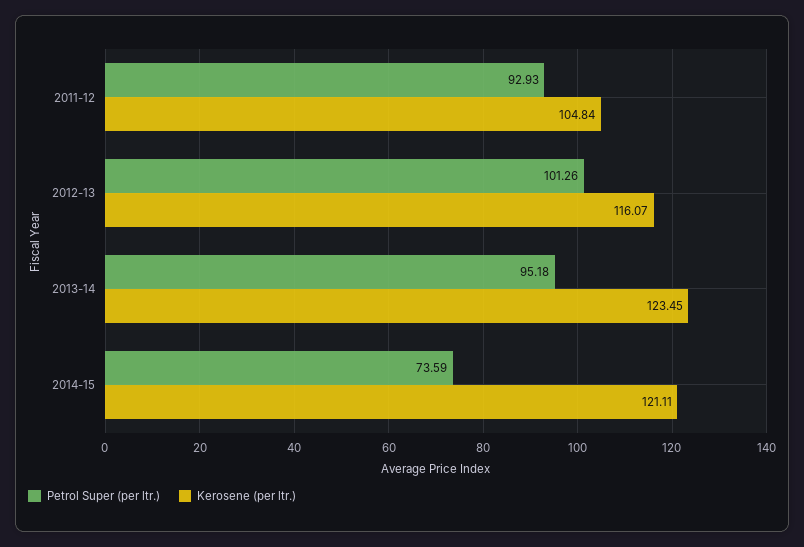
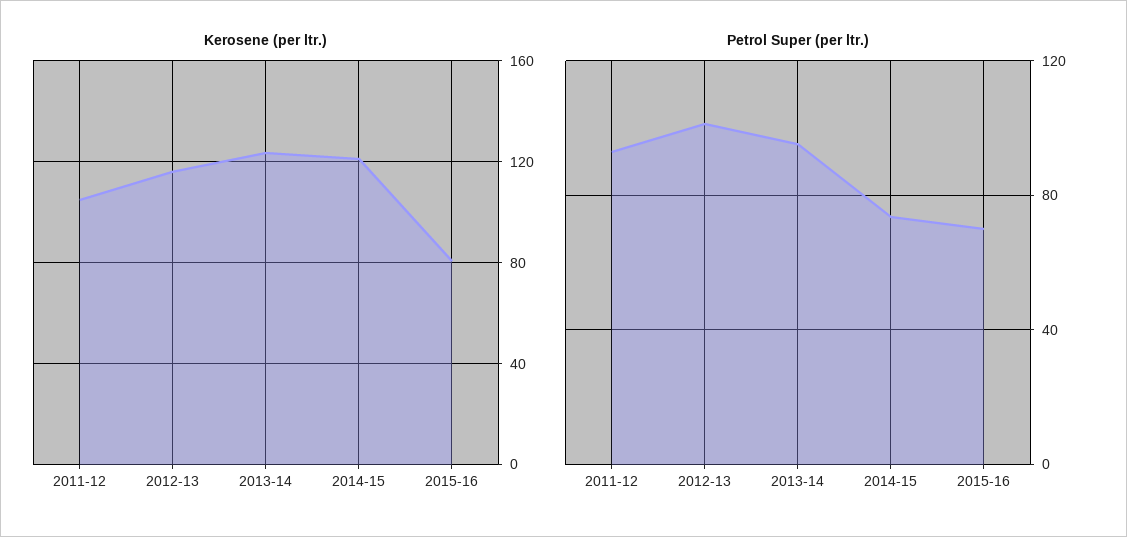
Kerosene (per ltr.), 2015-16: none -> 80
Petrol Super (per ltr.), 2015-16: none -> 70

